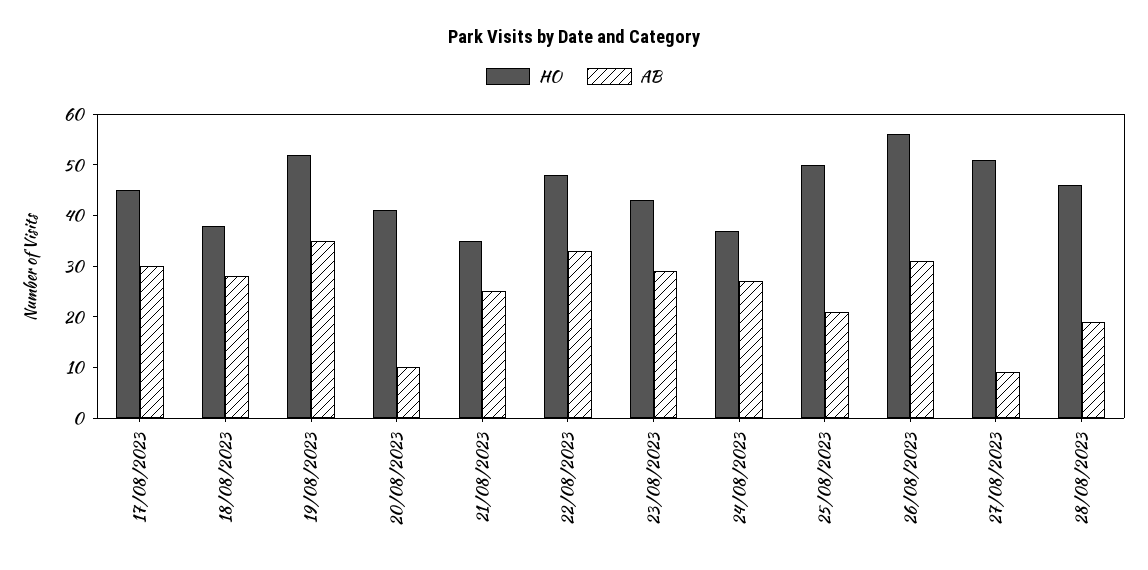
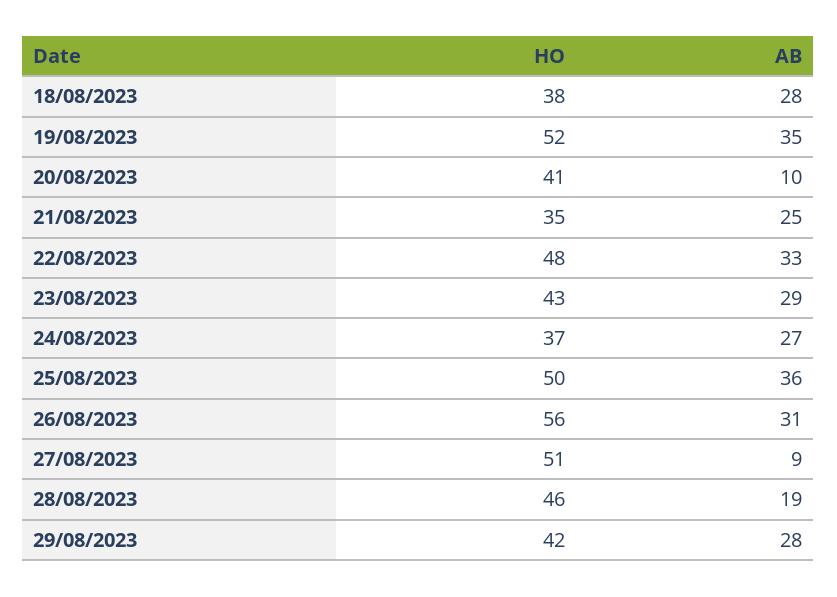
HO, 17/08/2023: 45 -> none
AB, 17/08/2023: 30 -> none
AB, 25/08/2023: 20 -> 36
HO, 29/08/2023: none -> 42
AB, 29/08/2023: none -> 28

